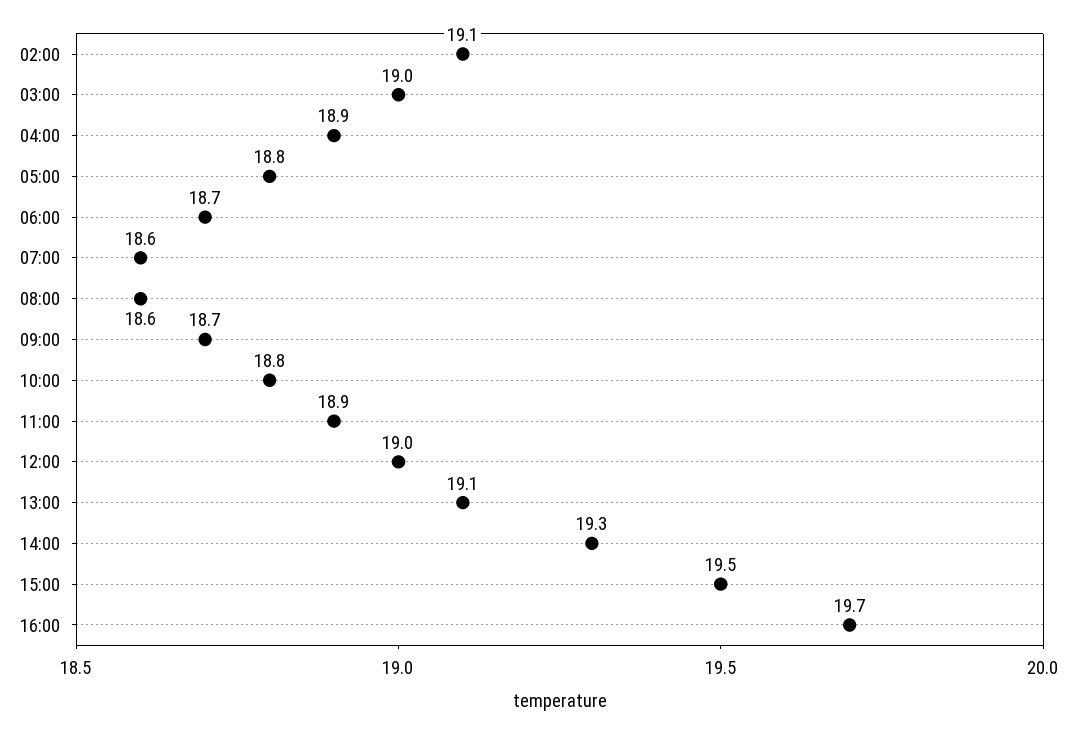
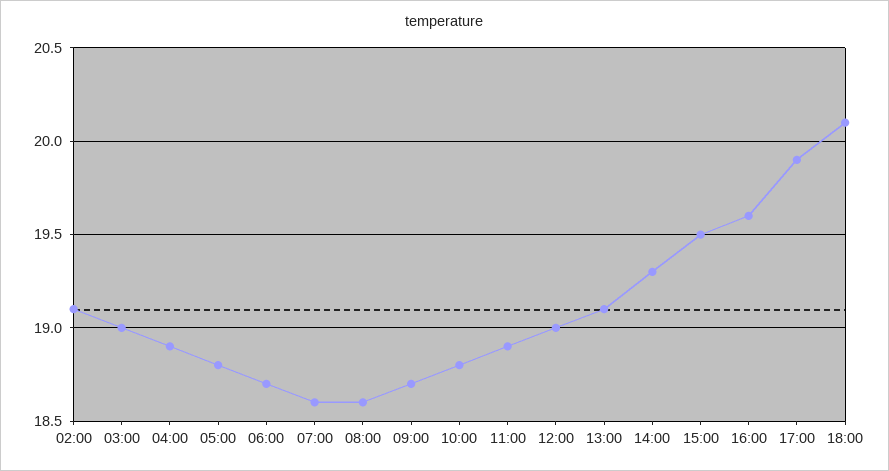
16:00: 19.7 -> 19.6
17:00: none -> 19.9
18:00: none -> 20.1

